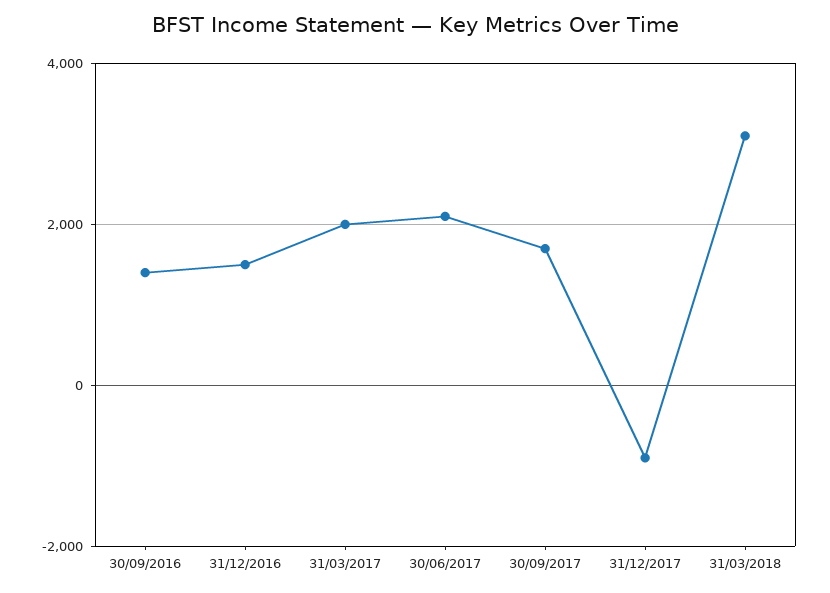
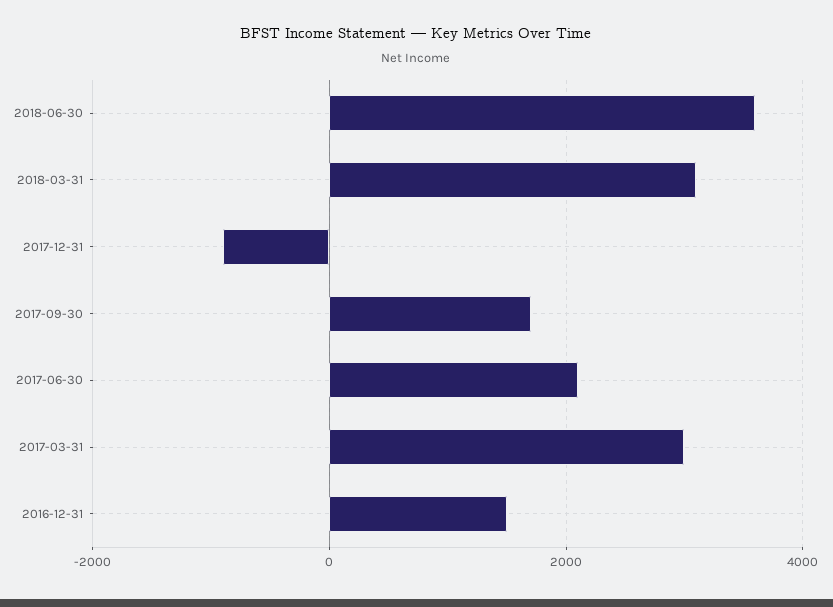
30/09/2016: 1400 -> none
31/03/2017: 2000 -> 3000
2018-06-30: none -> 3600

